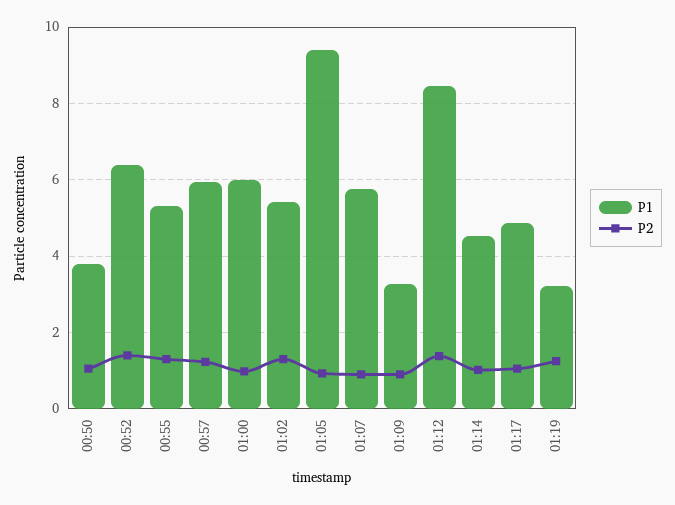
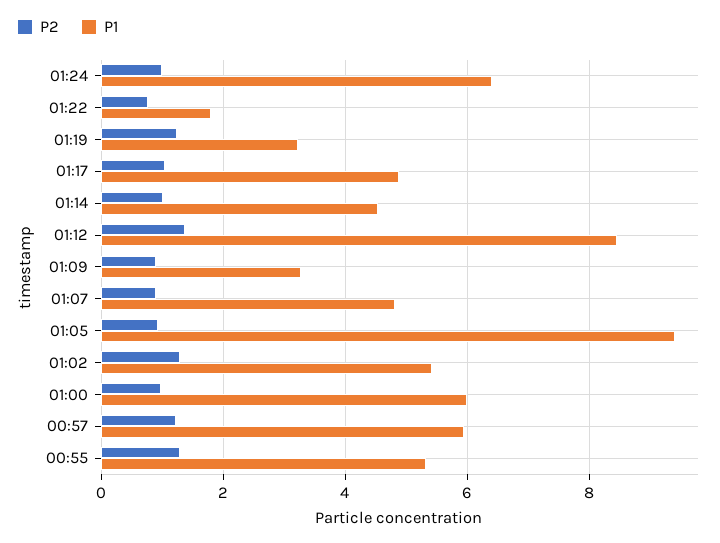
P1, 00:50: 3.8 -> none
P2, 00:50: 1 -> none
P1, 00:52: 6.4 -> none
P2, 00:52: 1.4 -> none
P1, 01:07: 5.8 -> 4.8
P2, 01:24: none -> 1
P1, 01:24: none -> 6.4
P2, 01:22: none -> 0.8
P1, 01:22: none -> 1.8

